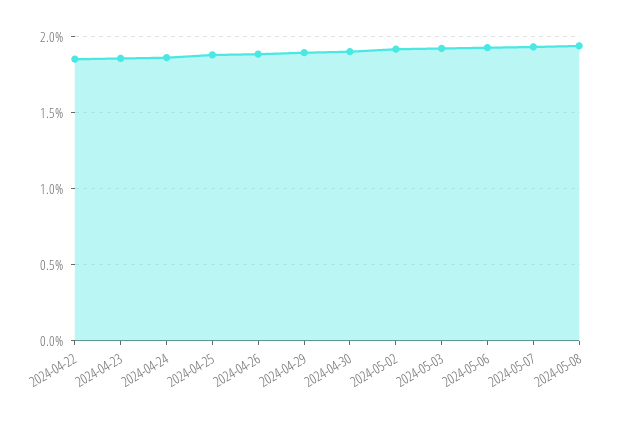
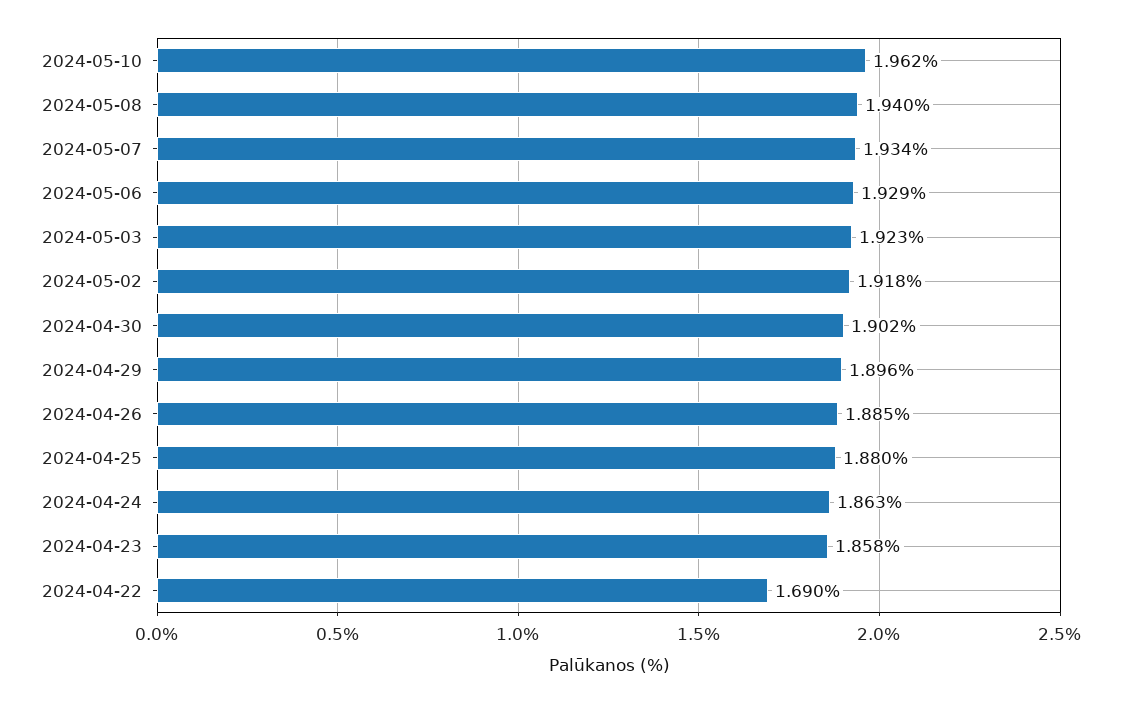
2024-04-22: 1.85 -> 1.69
2024-05-10: none -> 1.962

